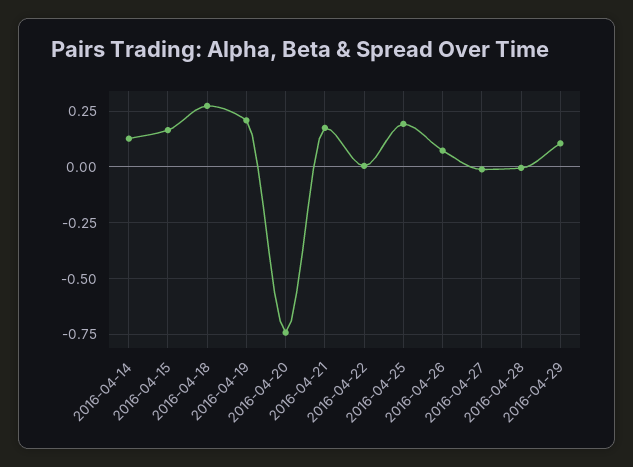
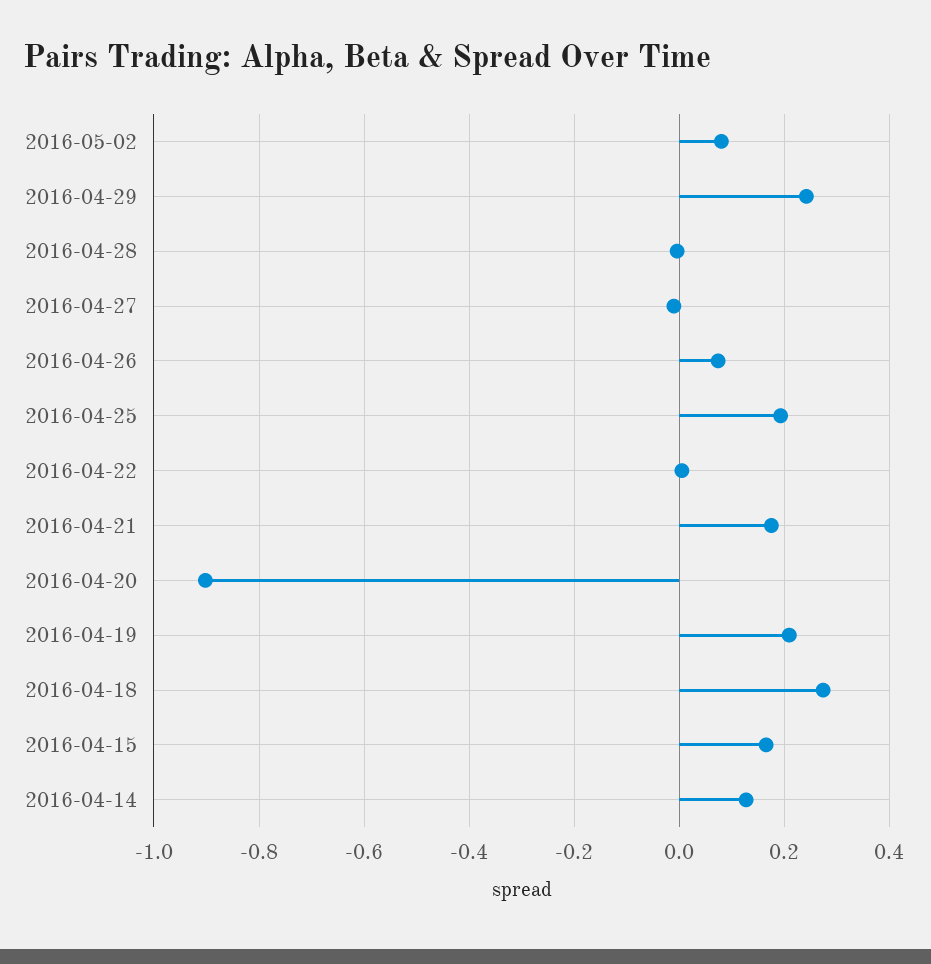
2016-04-20: -0.75 -> -0.9
2016-04-29: 0.1 -> 0.24
2016-05-02: none -> 0.08

